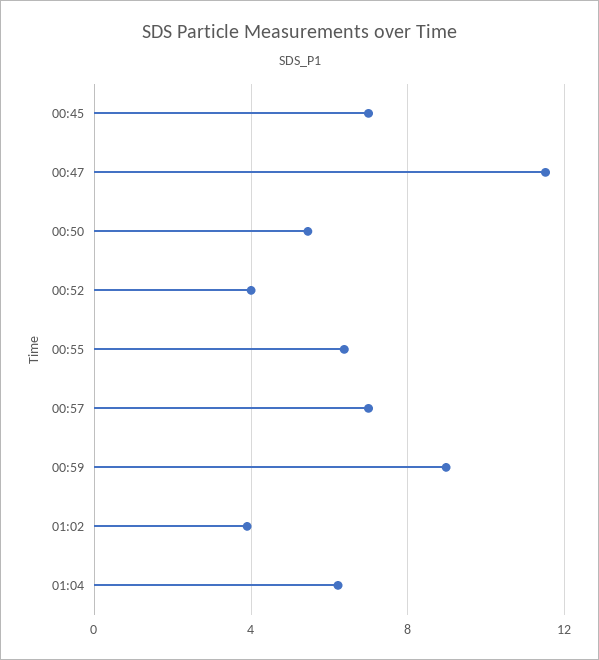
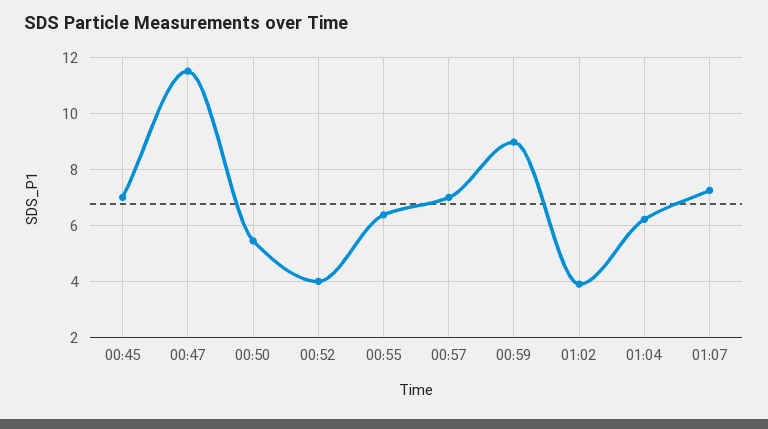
01:07: none -> 7.25

